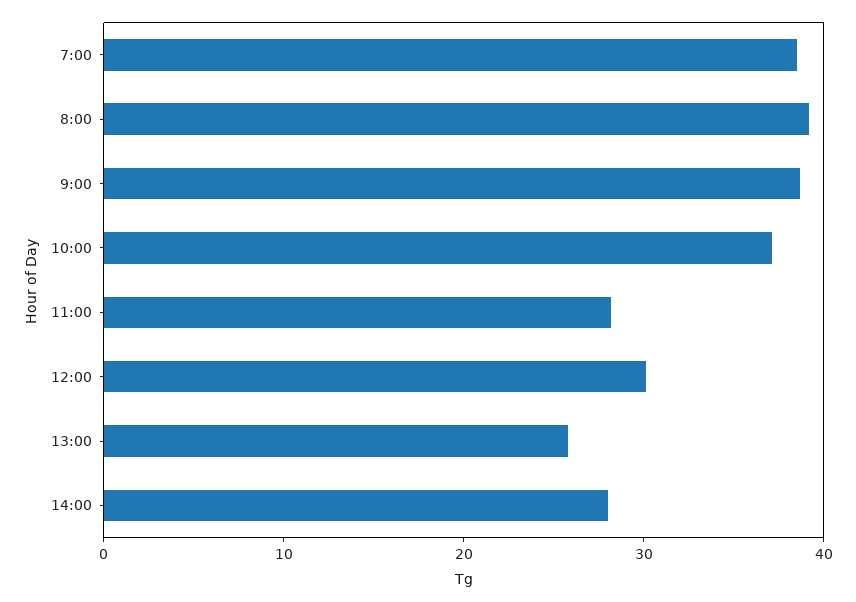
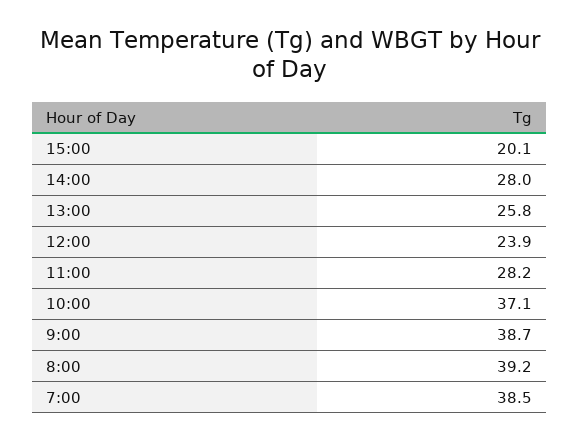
12:00: 30 -> 23.9
15:00: none -> 20.1

